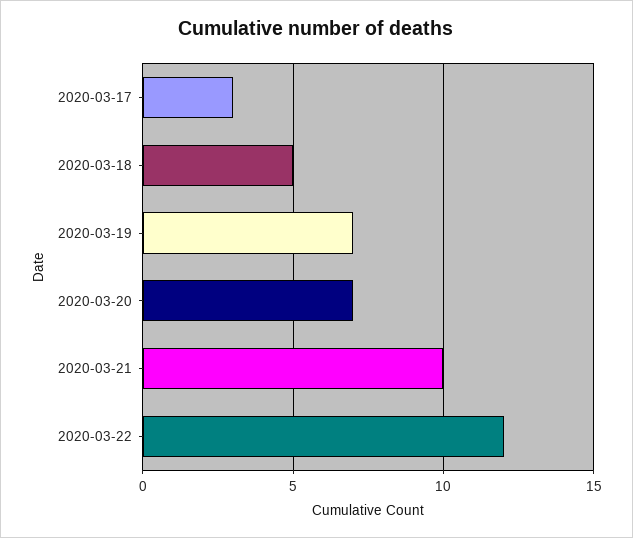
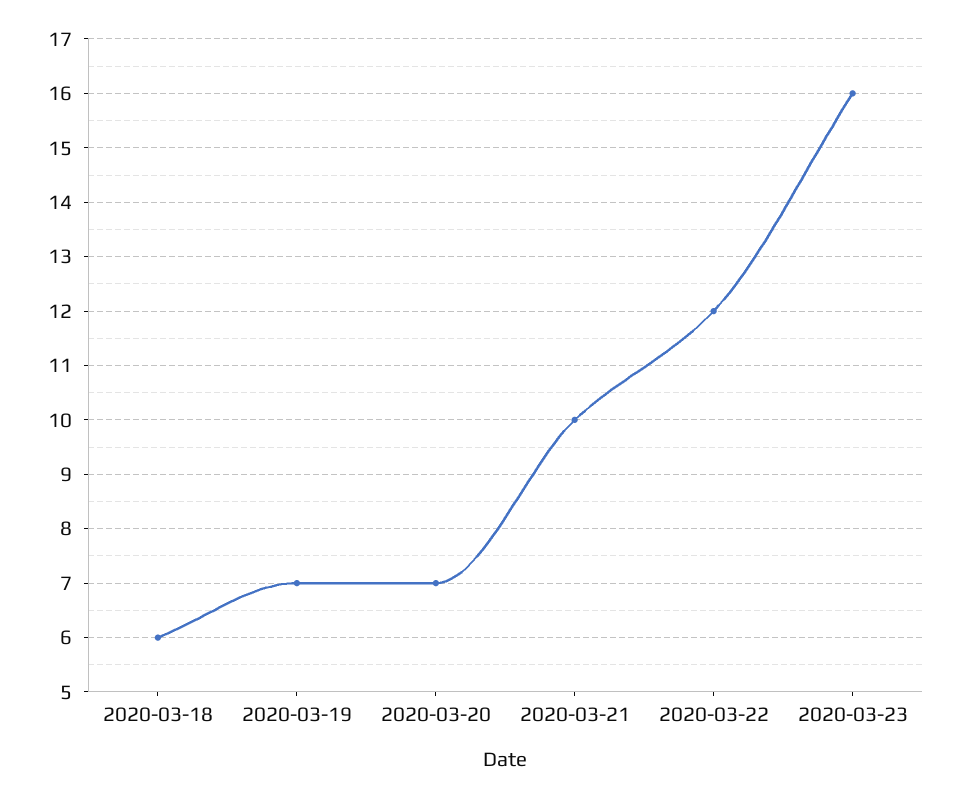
2020-03-17: 3 -> none
2020-03-18: 5 -> 6
2020-03-23: none -> 16

